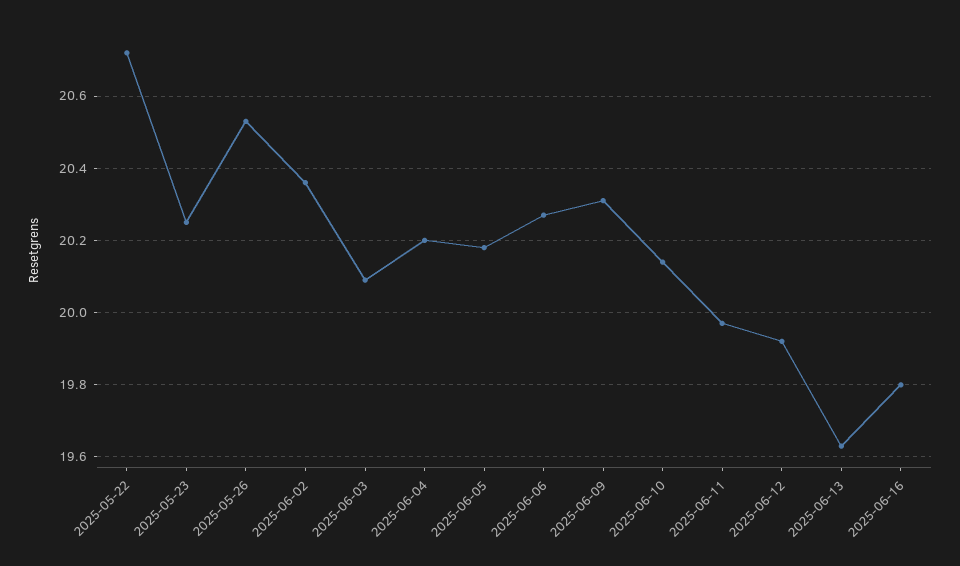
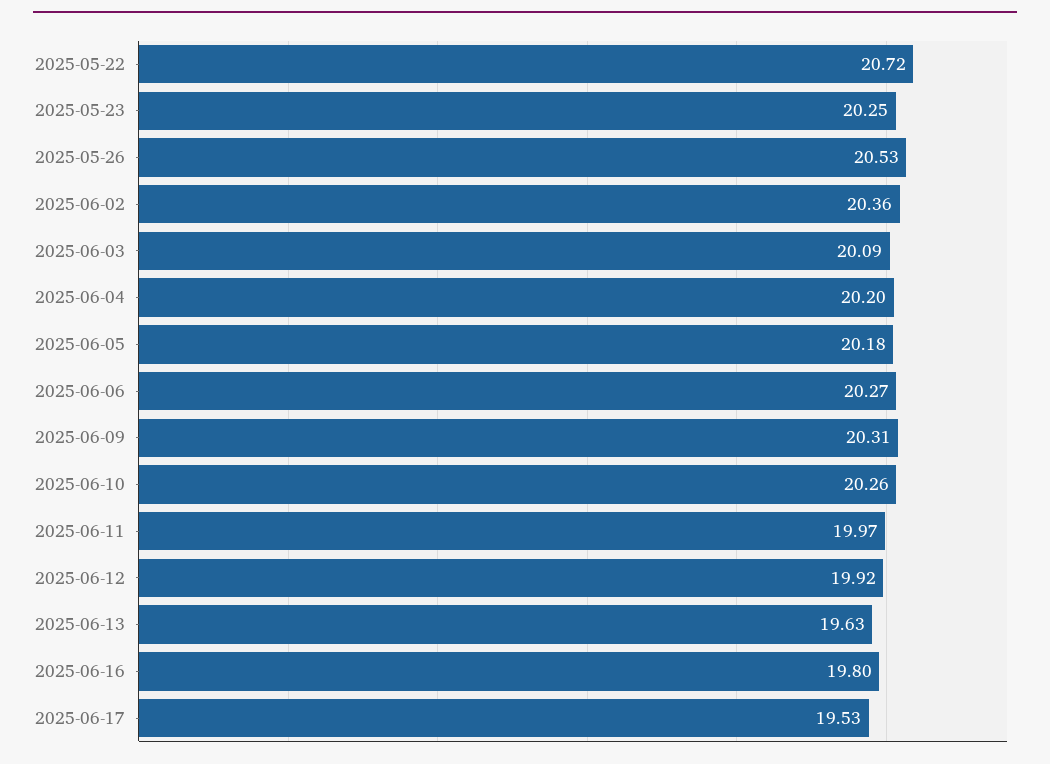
2025-06-10: 20.15 -> 20.26
2025-06-17: none -> 19.53

